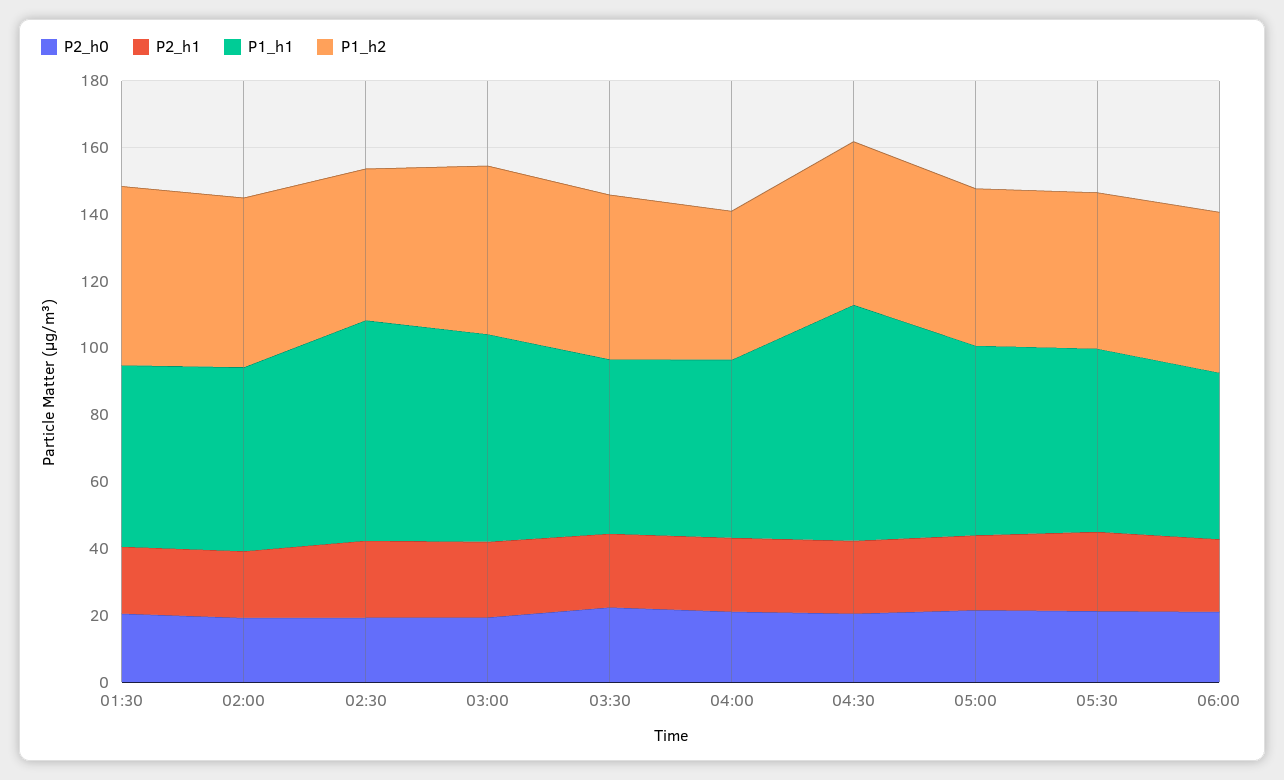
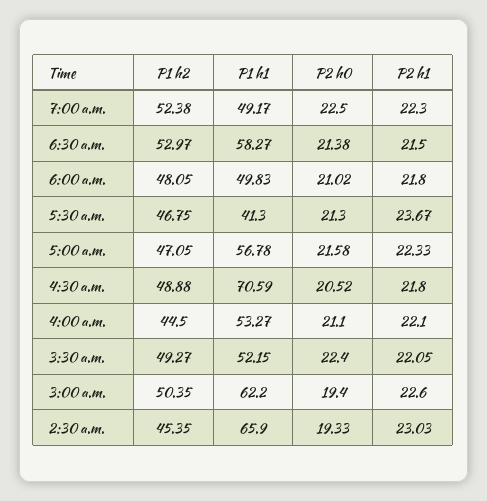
P2_h0, 01:30: 20 -> none
P2_h1, 01:30: 20 -> none
P1_h1, 01:30: 55 -> none
P1_h2, 01:30: 55 -> none
P2_h0, 02:00: 20 -> none
P2_h1, 02:00: 20 -> none
P1_h1, 02:00: 55 -> none
P1_h2, 02:00: 50 -> none
P1_h1, 05:30: 55 -> 41.3
P1_h2, 7:00 a.m.: none -> 52.38
P1_h1, 7:00 a.m.: none -> 49.17
P2_h0, 7:00 a.m.: none -> 22.5
P2_h1, 7:00 a.m.: none -> 22.3
P1_h2, 6:30 a.m.: none -> 52.97
P1_h1, 6:30 a.m.: none -> 58.27
P2_h0, 6:30 a.m.: none -> 21.38
P2_h1, 6:30 a.m.: none -> 21.5

